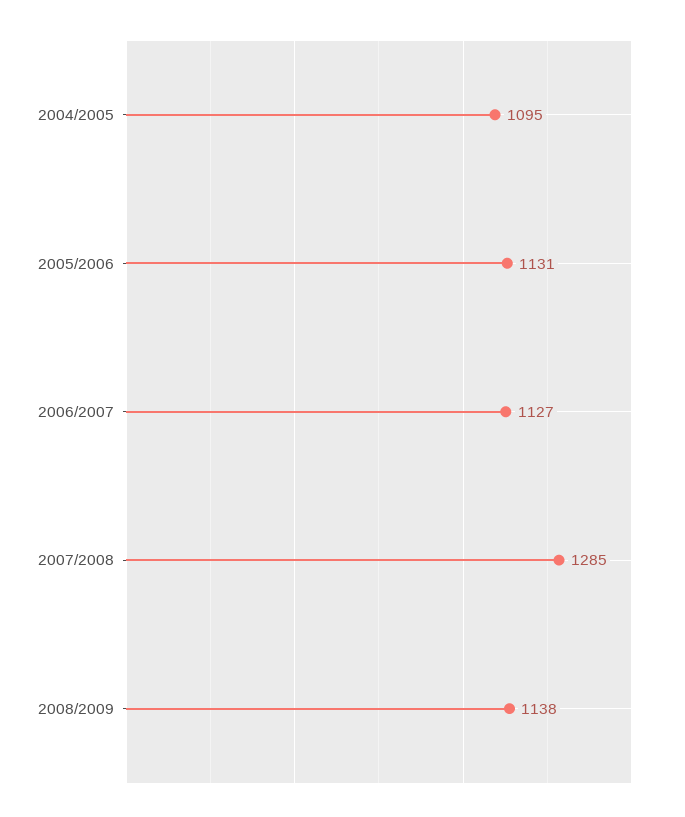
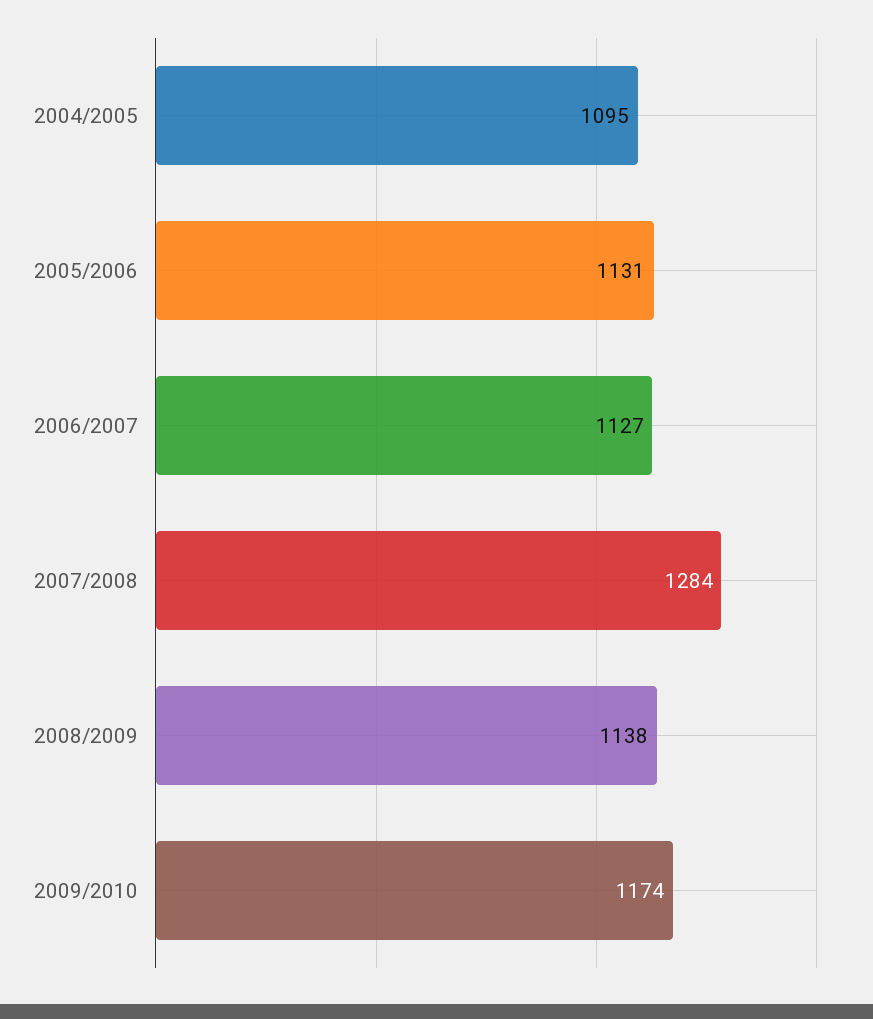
2007/2008: 1285 -> 1284
2009/2010: none -> 1174

